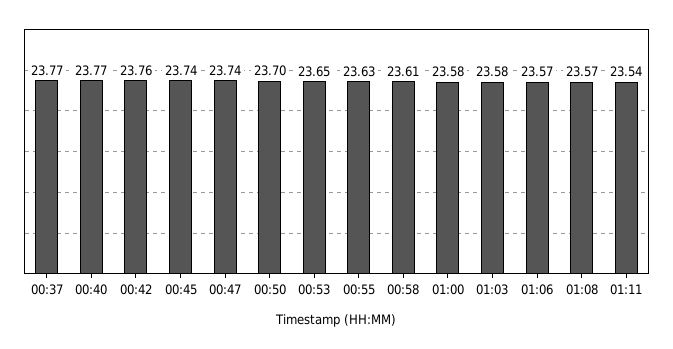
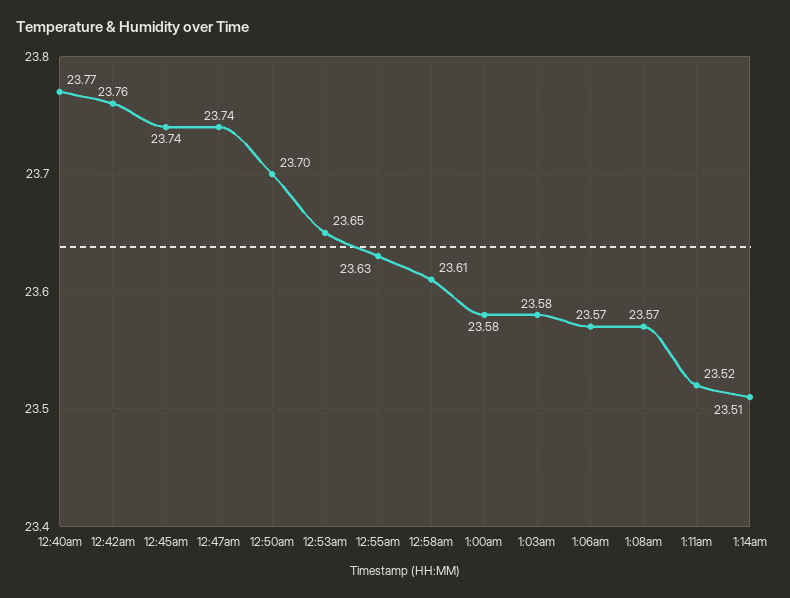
00:37: 23.77 -> none
01:11: 23.54 -> 23.52
1:14am: none -> 23.51

